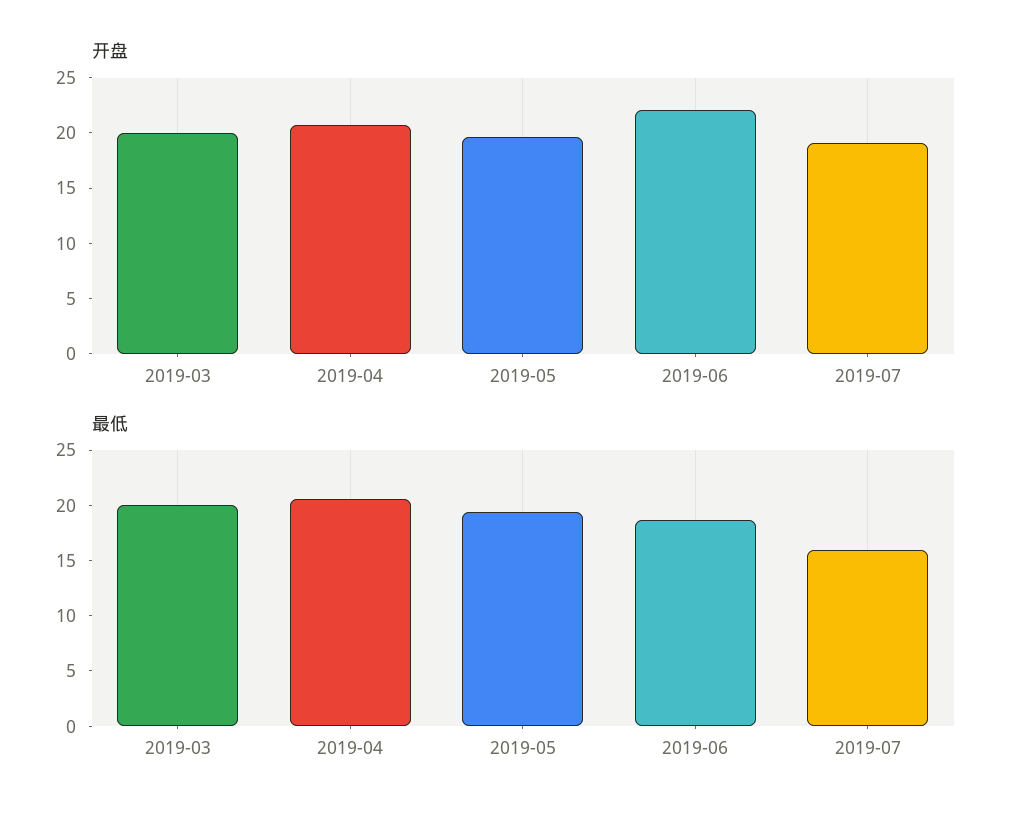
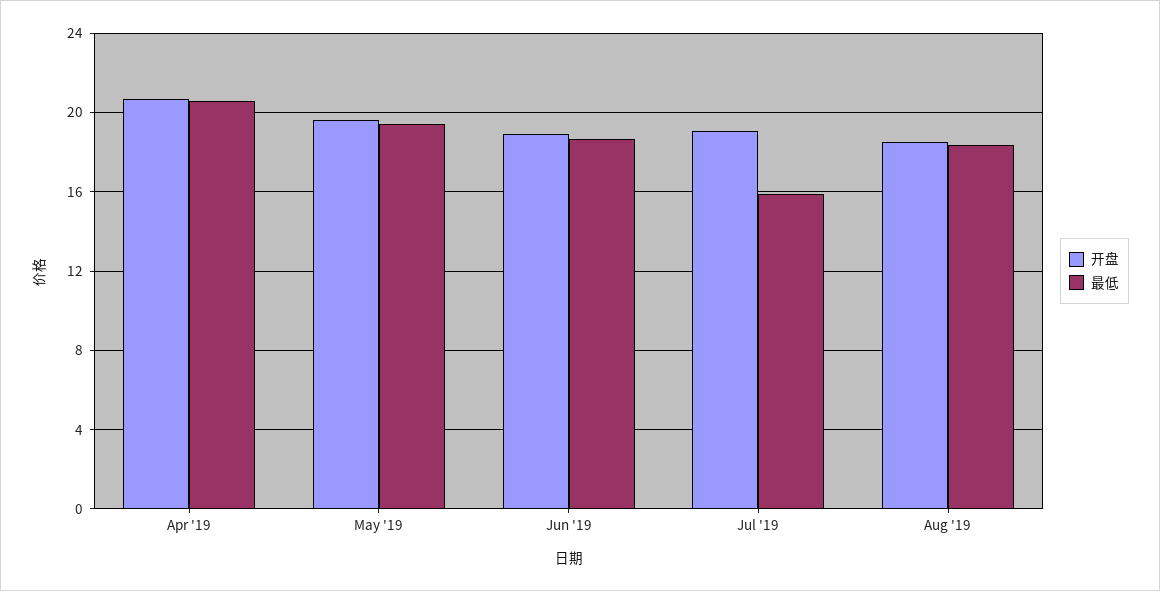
开盘, 2019-03: 20 -> none
开盘, 2019-06: 22 -> 19
最低, 2019-03: 20 -> none
开盘, Aug '19: none -> 18.5
最低, Aug '19: none -> 18.5

